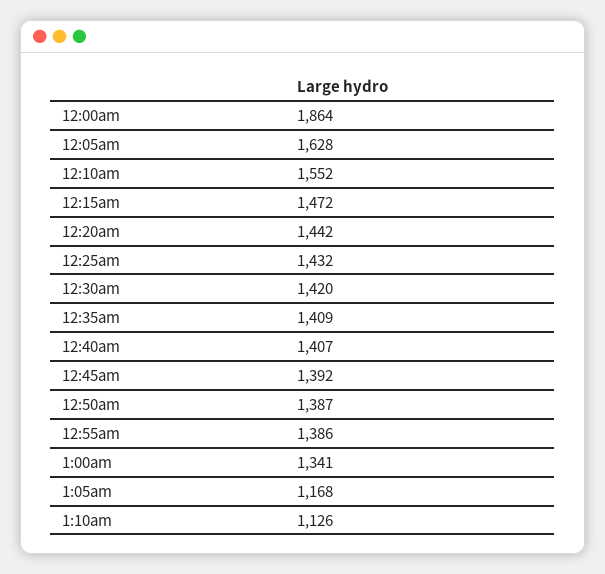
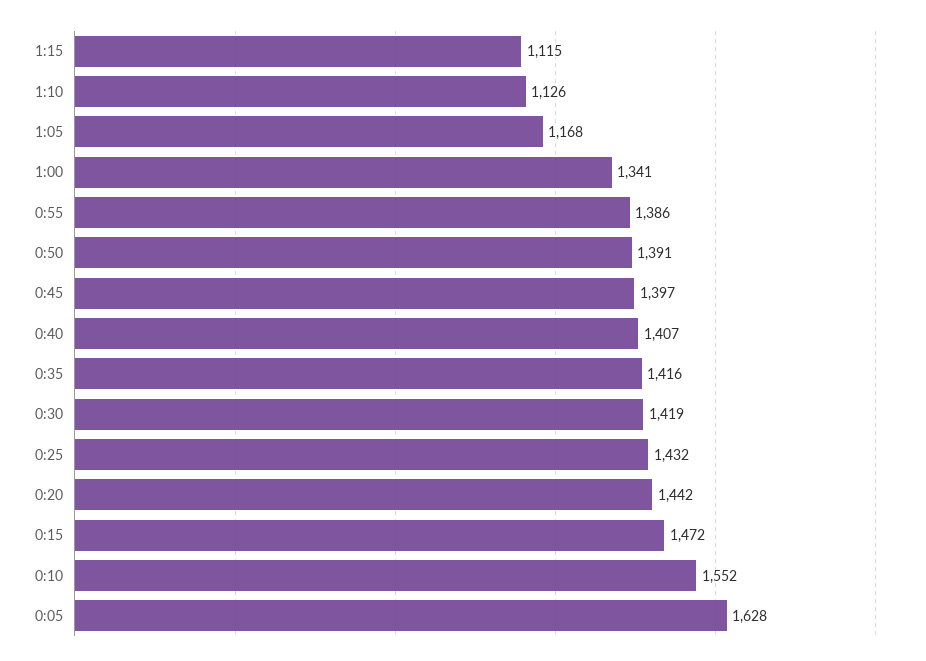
12:00am: 1864 -> none
12:30am: 1420 -> 1419
12:35am: 1409 -> 1416
12:45am: 1392 -> 1397
12:50am: 1387 -> 1391
1:15: none -> 1115

